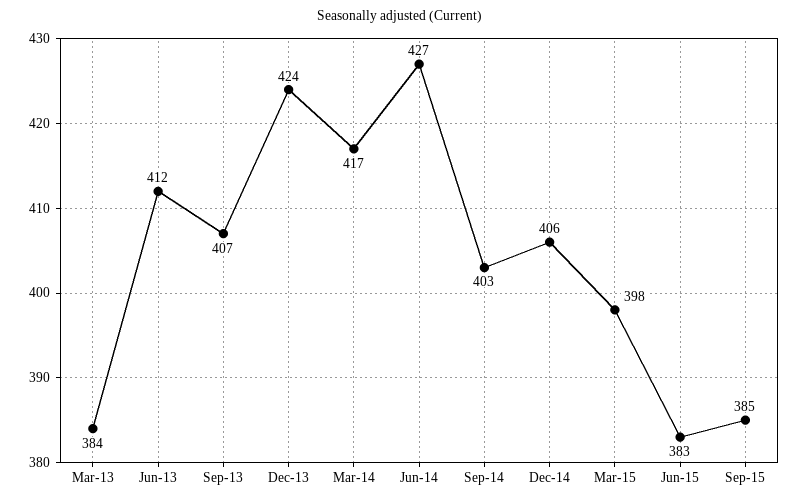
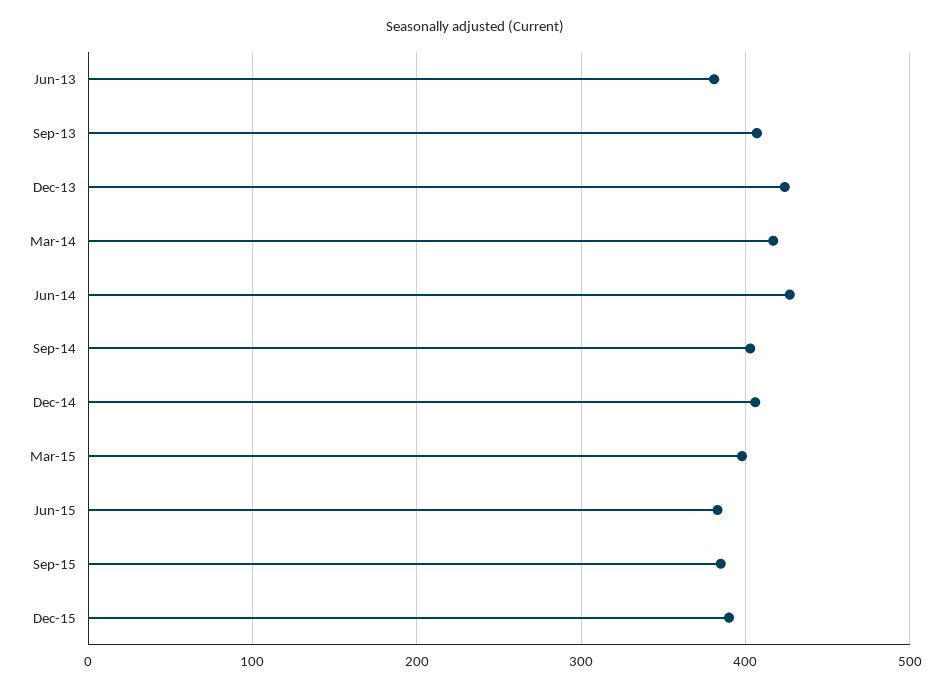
Mar-13: 384 -> none
Jun-13: 412 -> 380
Dec-15: none -> 390

